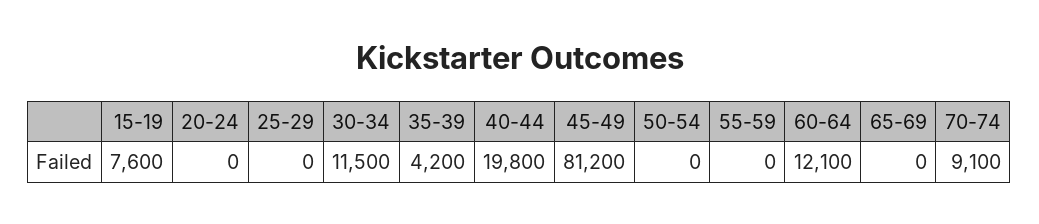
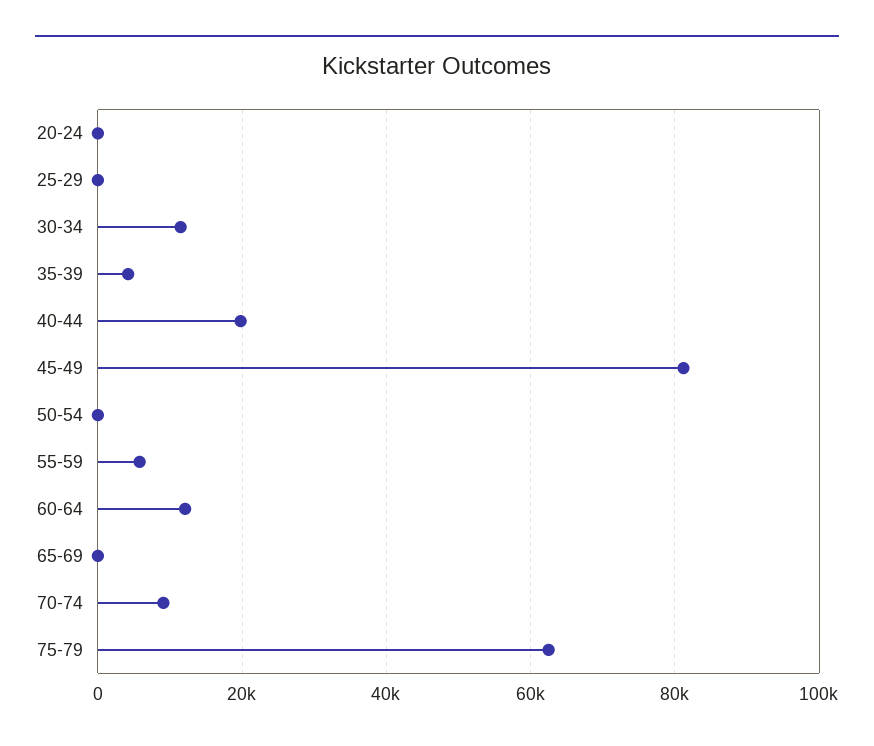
15-19: 7600 -> none
55-59: 0 -> 6000
75-79: none -> 62000

